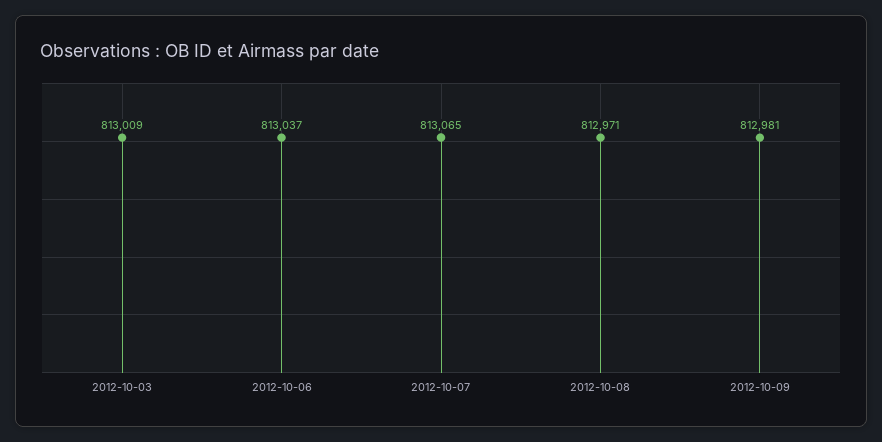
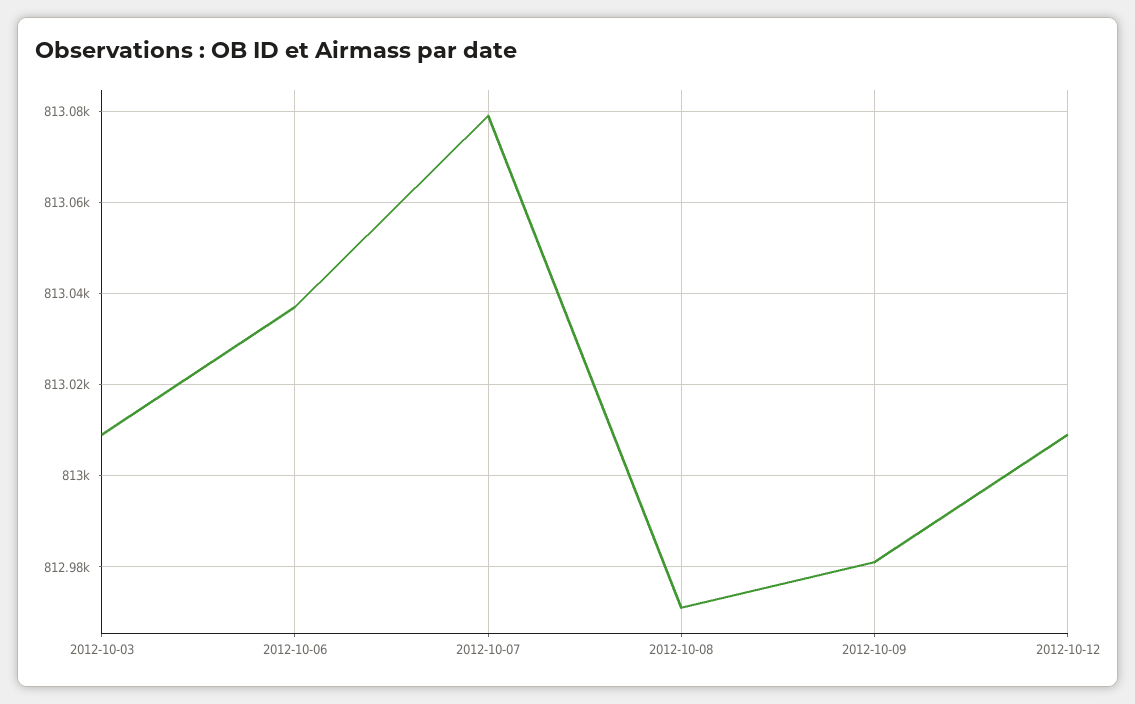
2012-10-07: 813065 -> 813080
2012-10-12: none -> 813010

